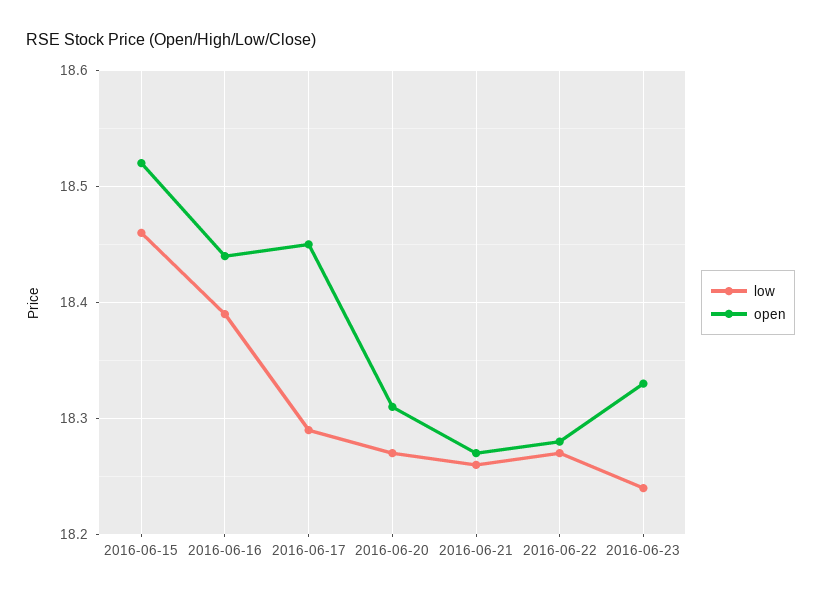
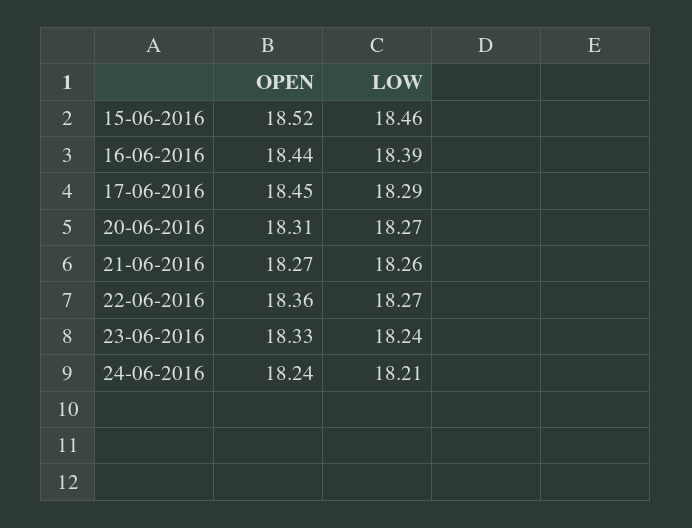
open, 2016-06-22: 18.28 -> 18.36
open, 24-06-2016: none -> 18.24
low, 24-06-2016: none -> 18.21

